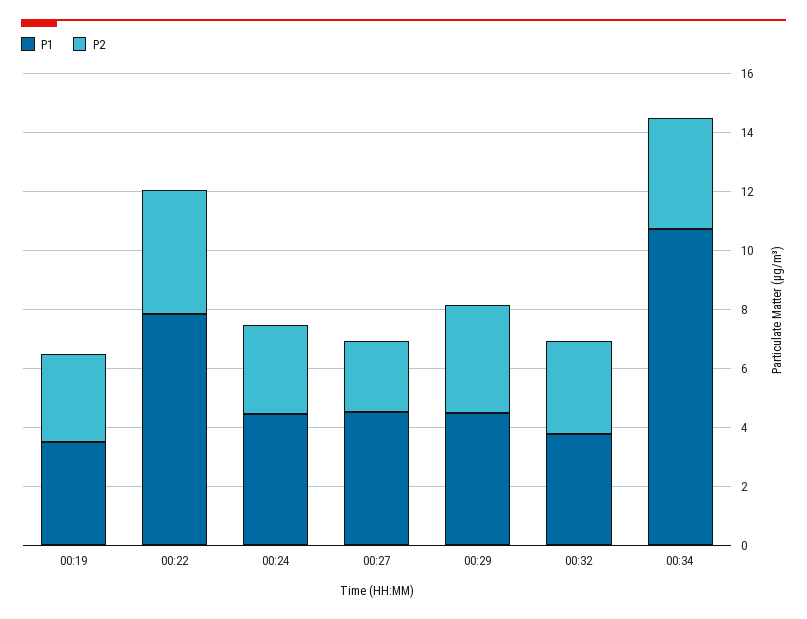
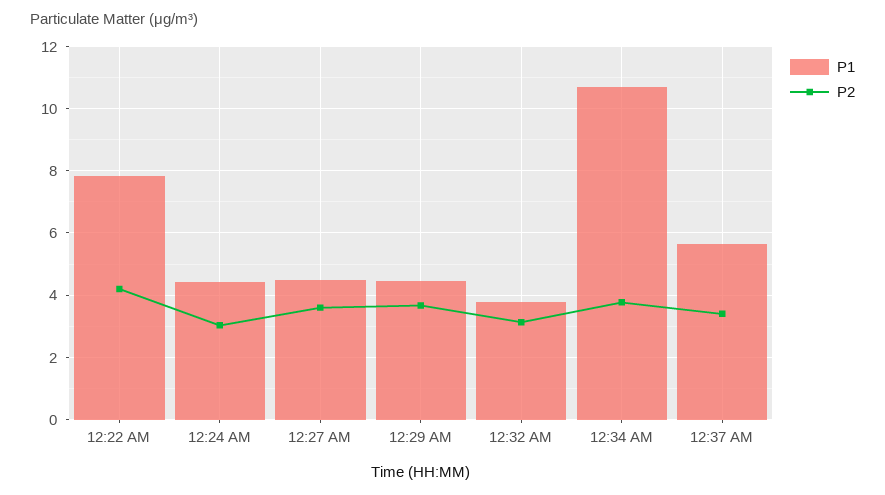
P1, 00:19: 3.5 -> none
P2, 00:19: 3 -> none
P2, 00:27: 2.5 -> 3.6
P1, 12:37 AM: none -> 5.6
P2, 12:37 AM: none -> 3.4

